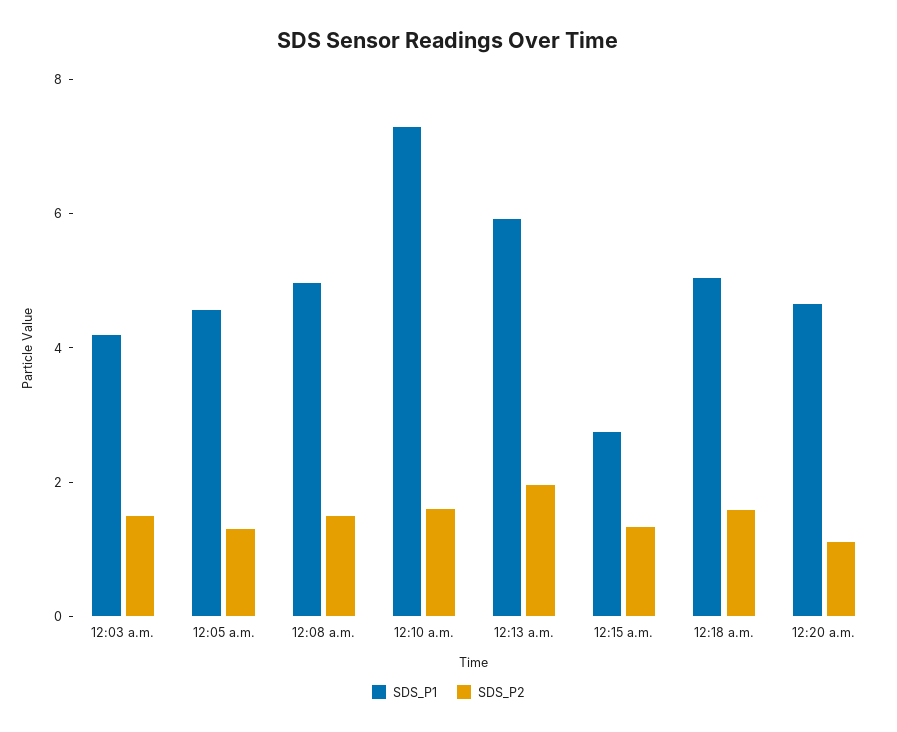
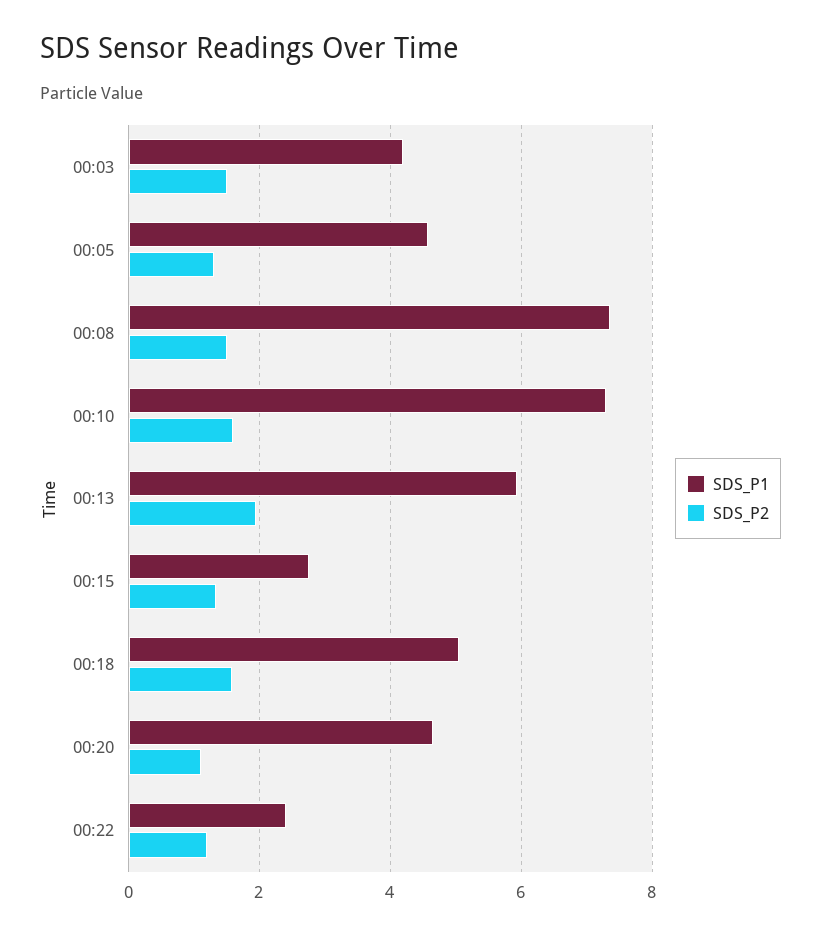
SDS_P1, 12:08 a.m.: 5 -> 7.4
SDS_P1, 00:22: none -> 2.4
SDS_P2, 00:22: none -> 1.2

